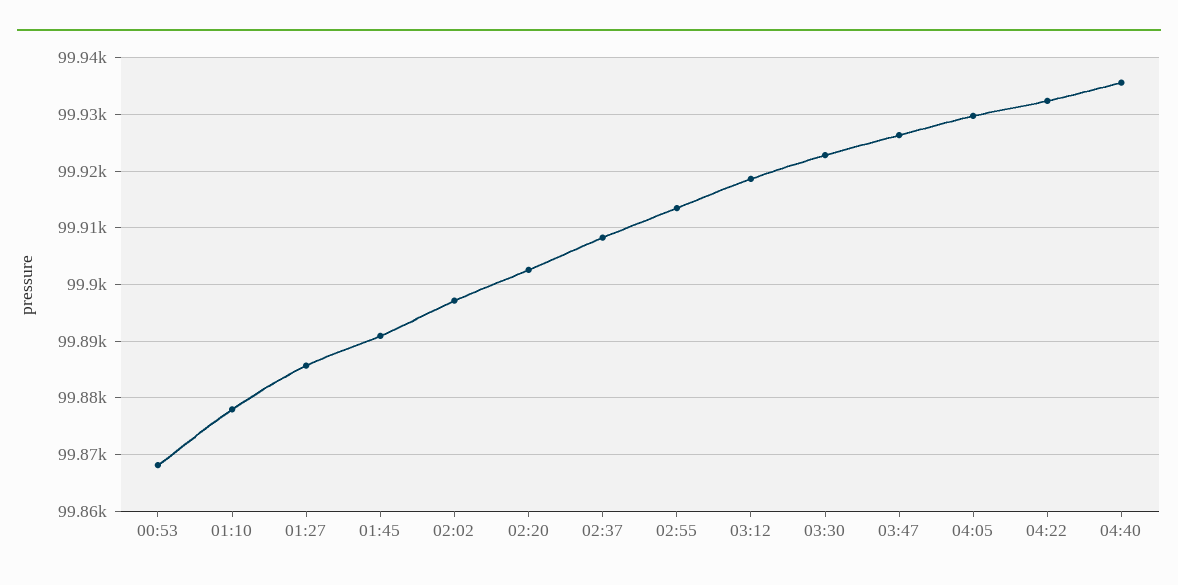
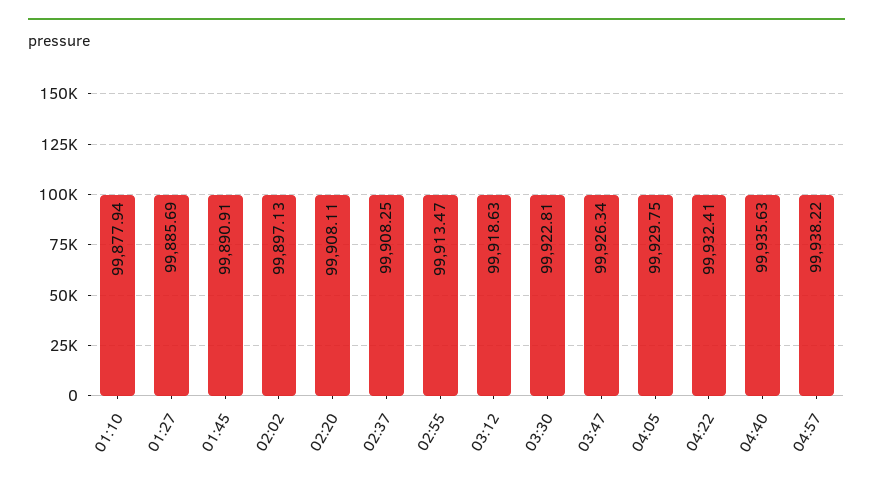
00:53: 99868 -> none
02:20: 99902 -> 99908.11
04:57: none -> 99938.22

